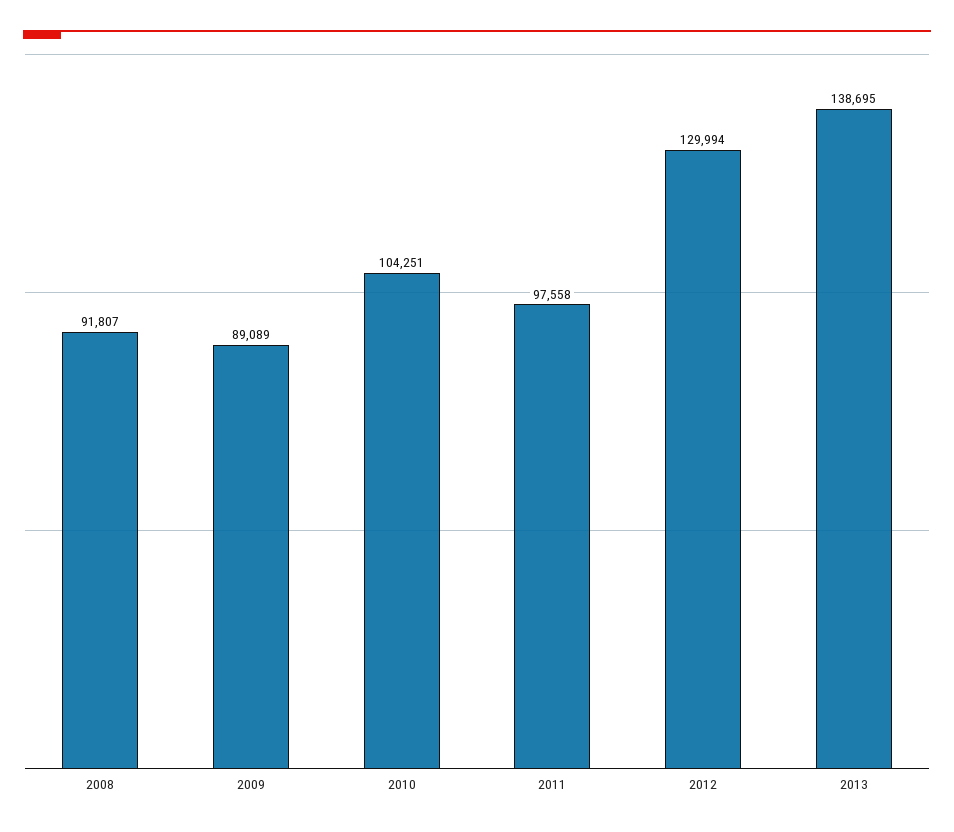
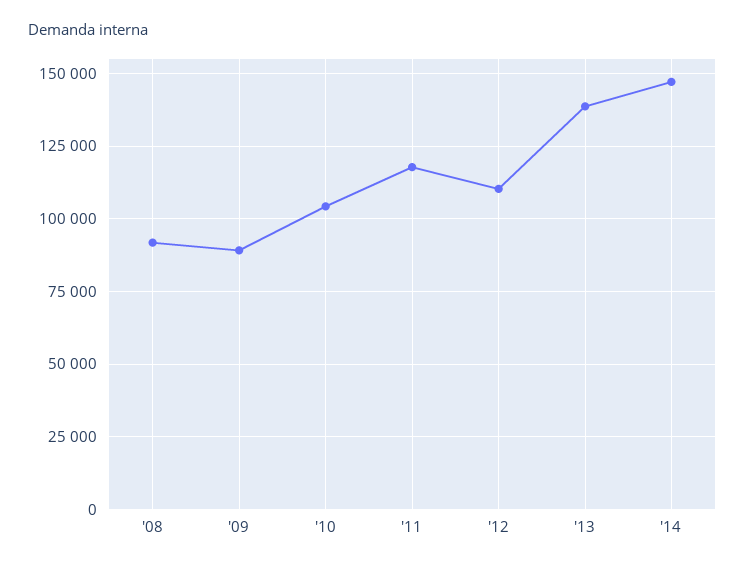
2011: 97558 -> 117500
2012: 129994 -> 110000
'14: none -> 147500

